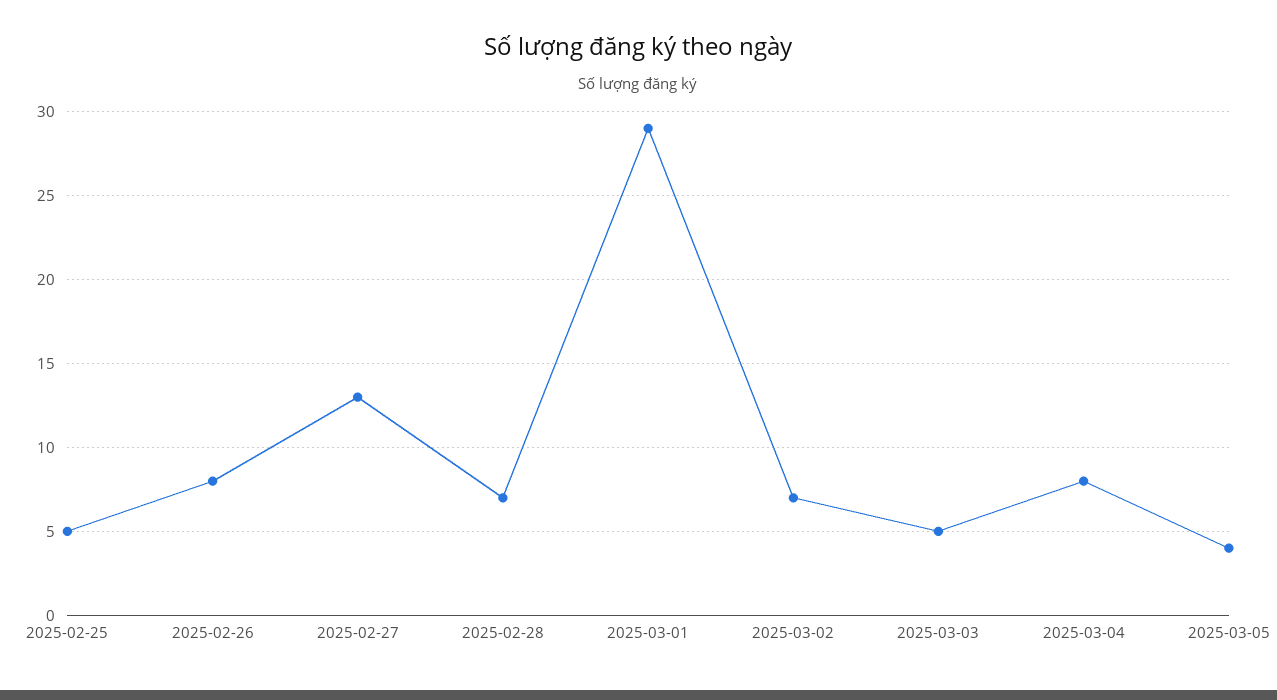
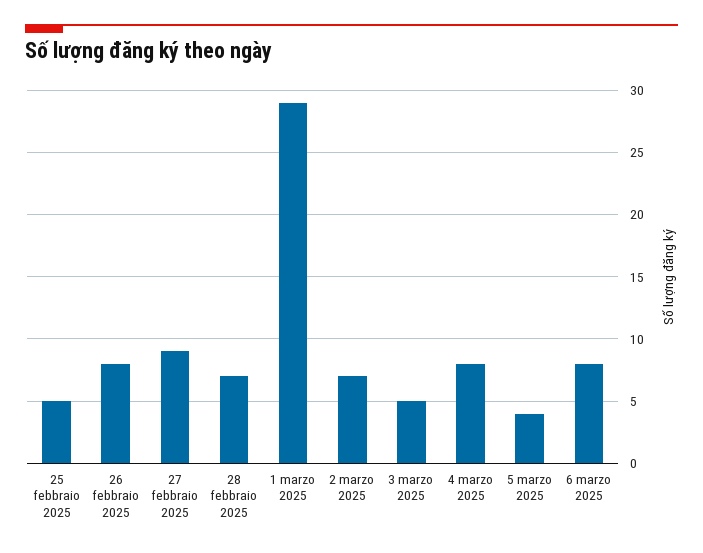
2025-02-27: 13 -> 9
6 marzo 2025: none -> 8

